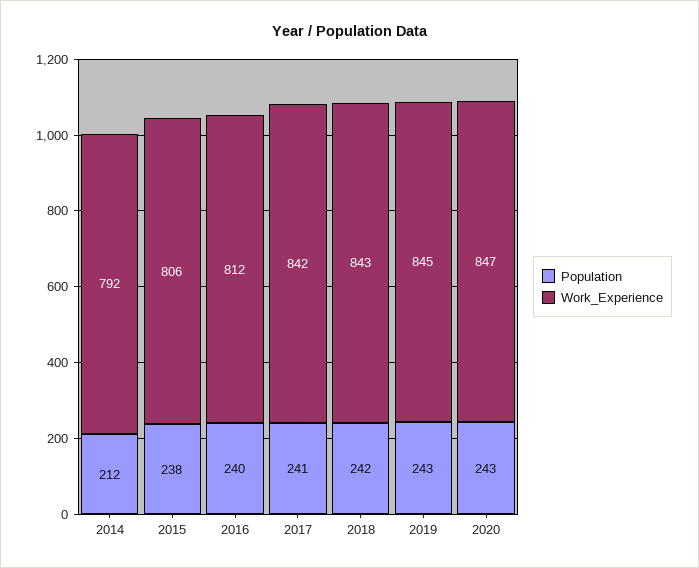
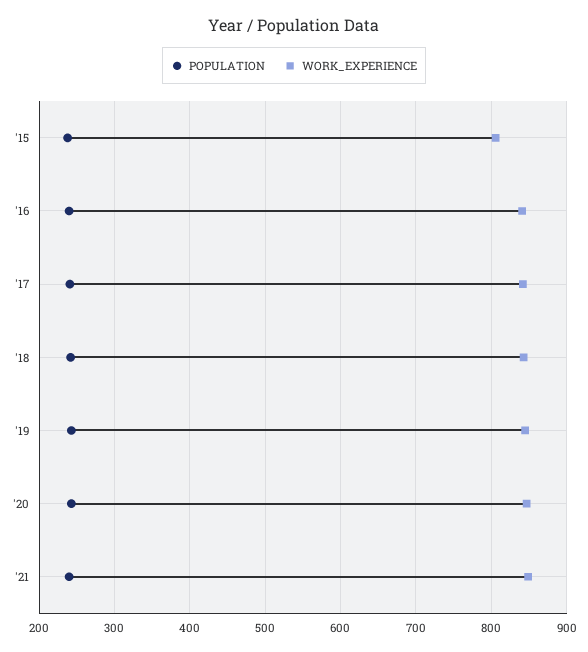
Population, 2014: 212 -> none
Work_Experience, 2014: 792 -> none
Work_Experience, 2016: 812 -> 840
Population, '21: none -> 240
Work_Experience, '21: none -> 850

